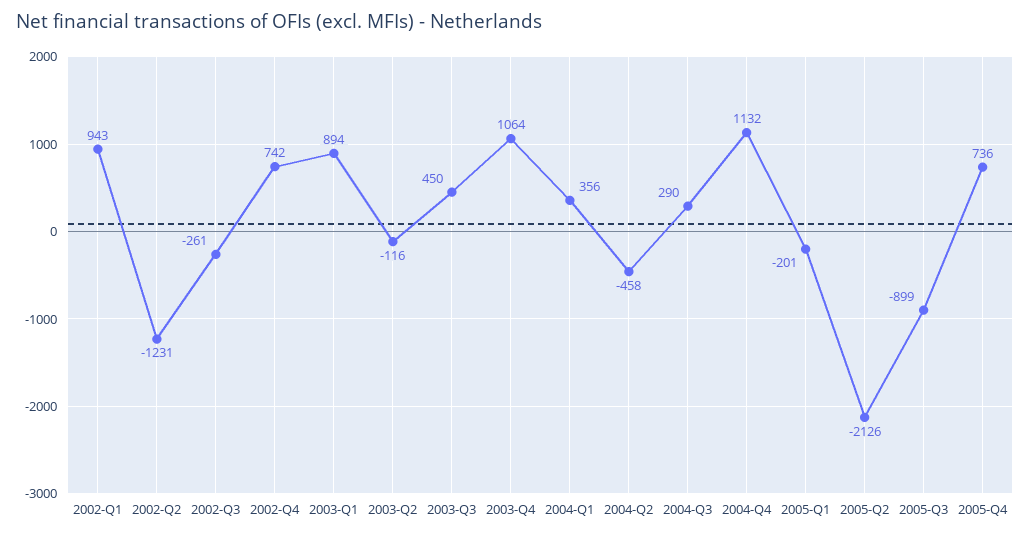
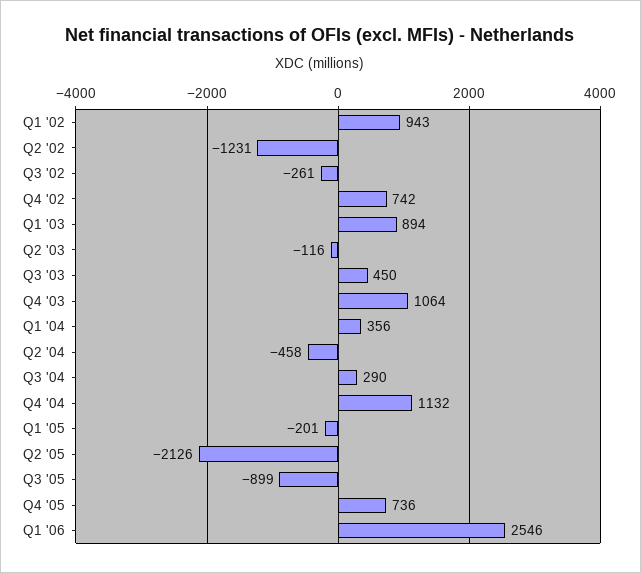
Q1 '06: none -> 2546

